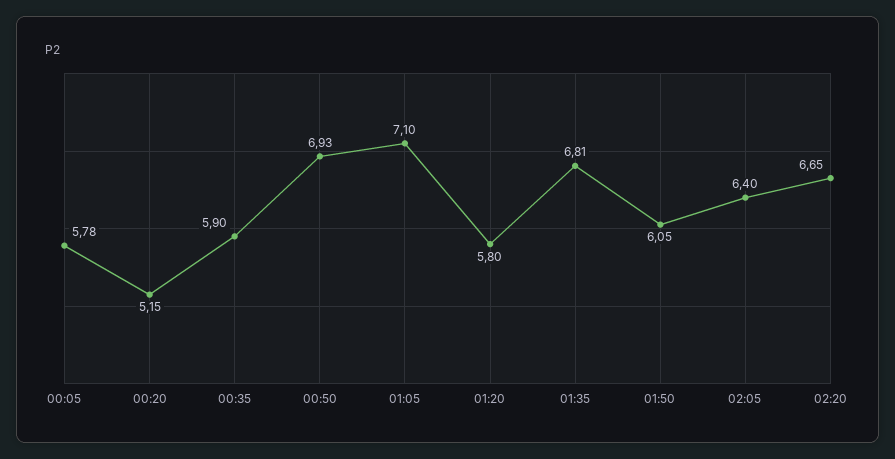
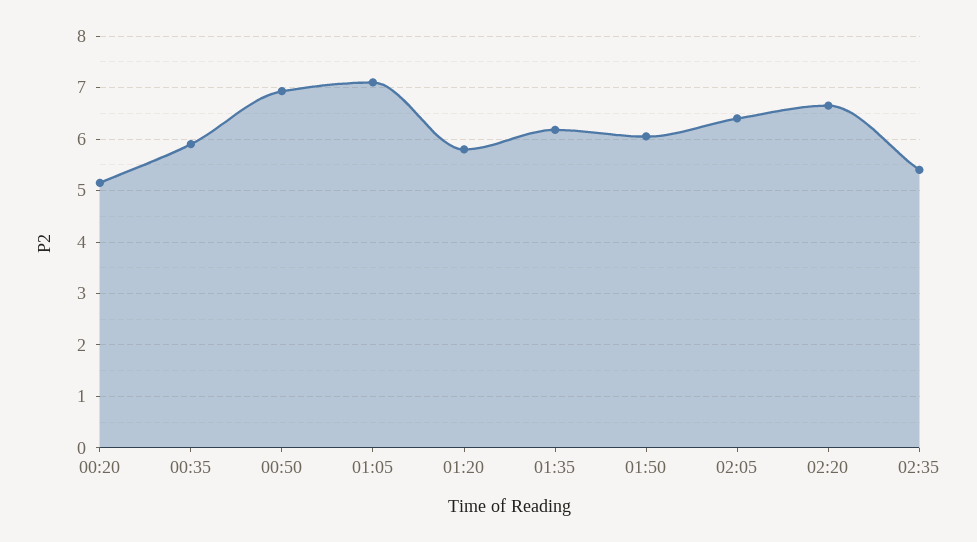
00:05: 5.78 -> none
01:35: 6.81 -> 6.2
02:35: none -> 5.4

